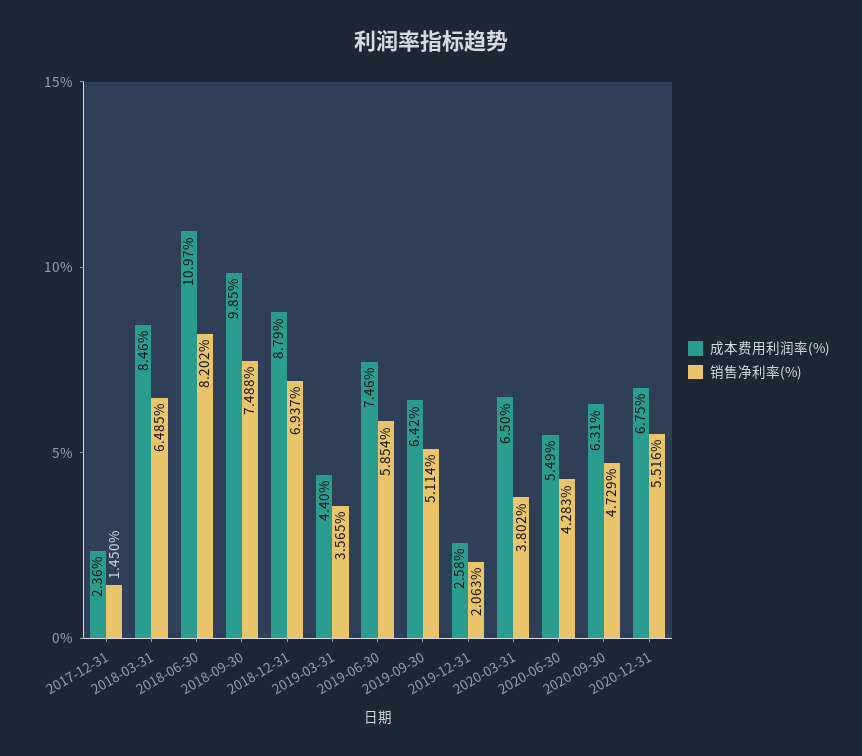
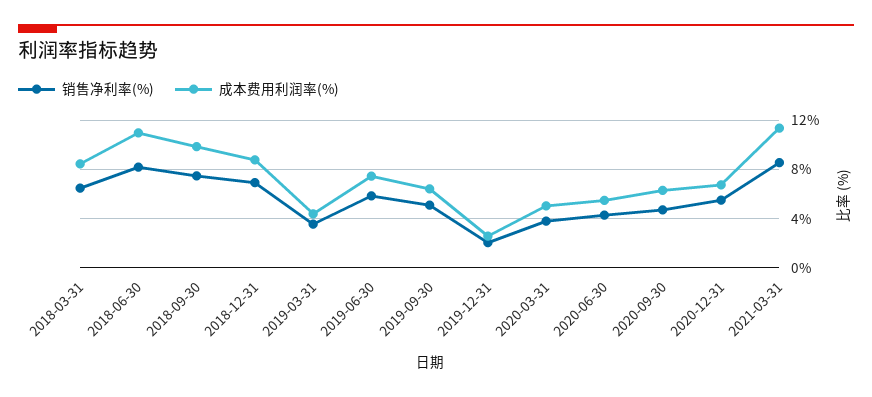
成本费用利润率(%), 2017-12-31: 2.36 -> none
销售净利率(%), 2017-12-31: 1.45 -> none
成本费用利润率(%), 2020-03-31: 6.5 -> 5
销售净利率(%), 2021-03-31: none -> 8.5
成本费用利润率(%), 2021-03-31: none -> 11.5

